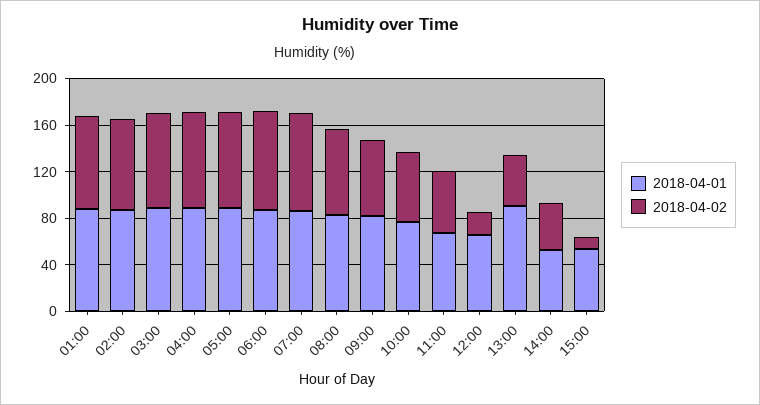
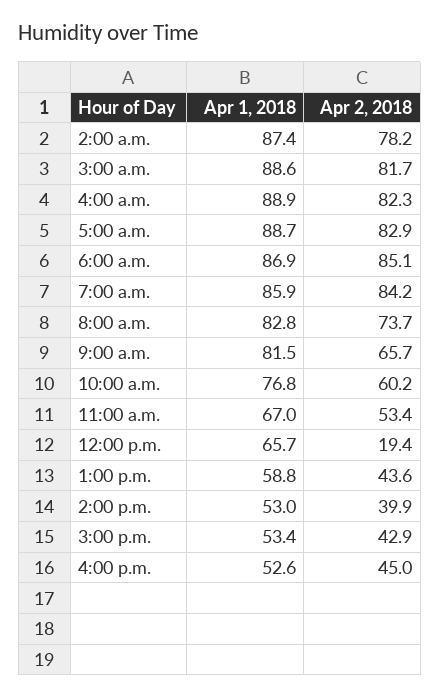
2018-04-01, 01:00: 90 -> none
2018-04-02, 01:00: 80 -> none
2018-04-01, 13:00: 90 -> 58.8
2018-04-02, 15:00: 10 -> 42.9
2018-04-01, 4:00 p.m.: none -> 52.6
2018-04-02, 4:00 p.m.: none -> 45

